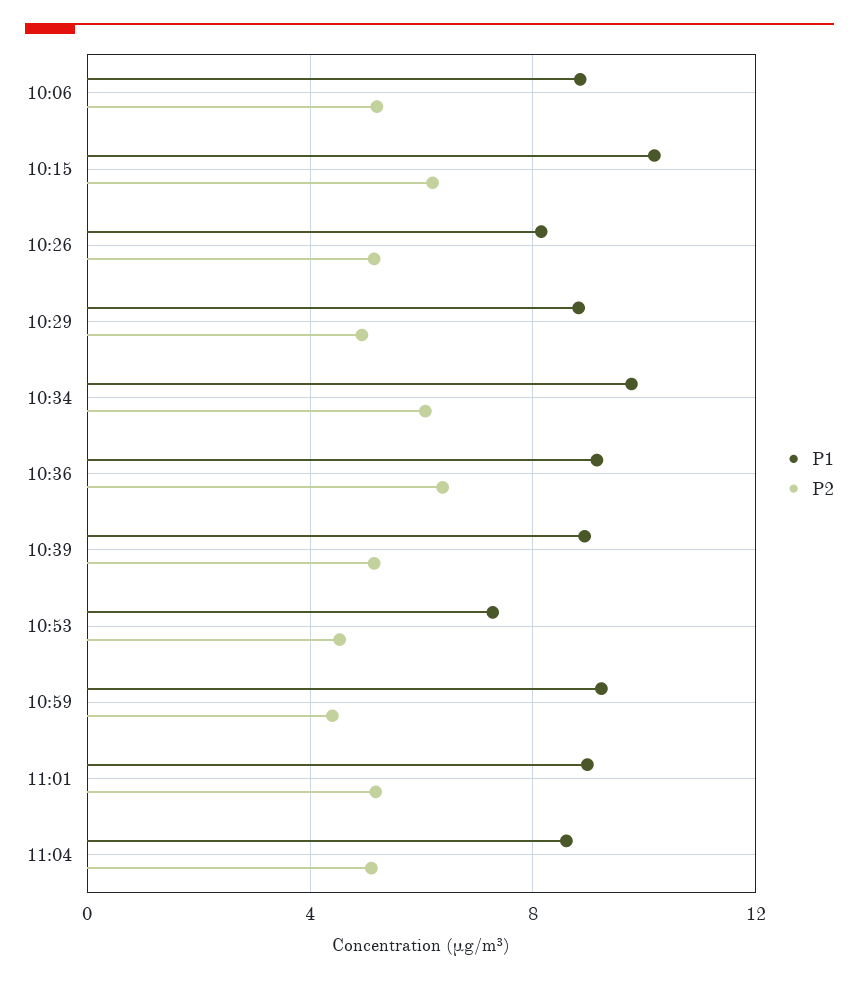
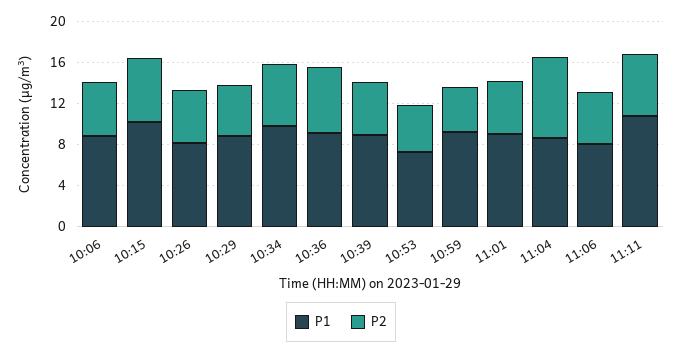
P2, 11:04: 5 -> 8
P1, 11:06: none -> 8
P2, 11:06: none -> 5
P1, 11:11: none -> 11
P2, 11:11: none -> 6

